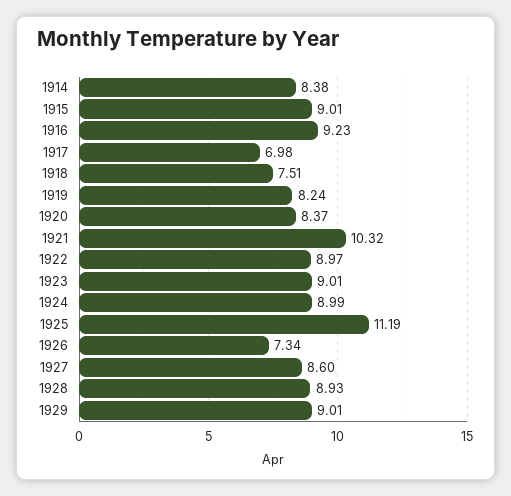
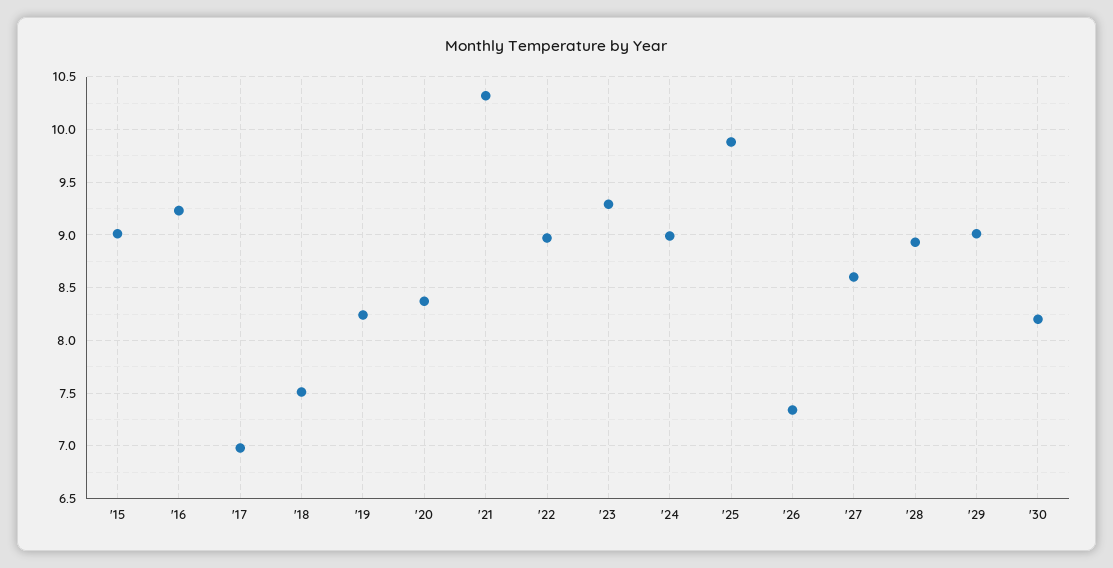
1914: 8.38 -> none
1923: 9.01 -> 9.3
1925: 11.19 -> 9.9
'30: none -> 8.2

